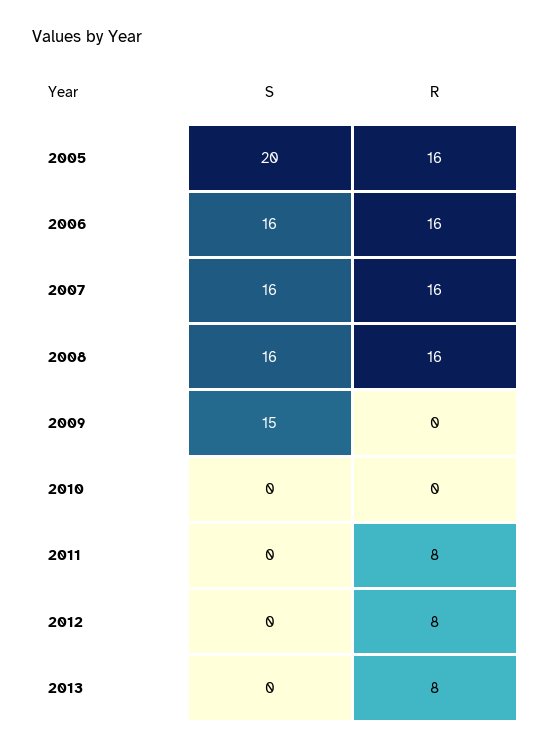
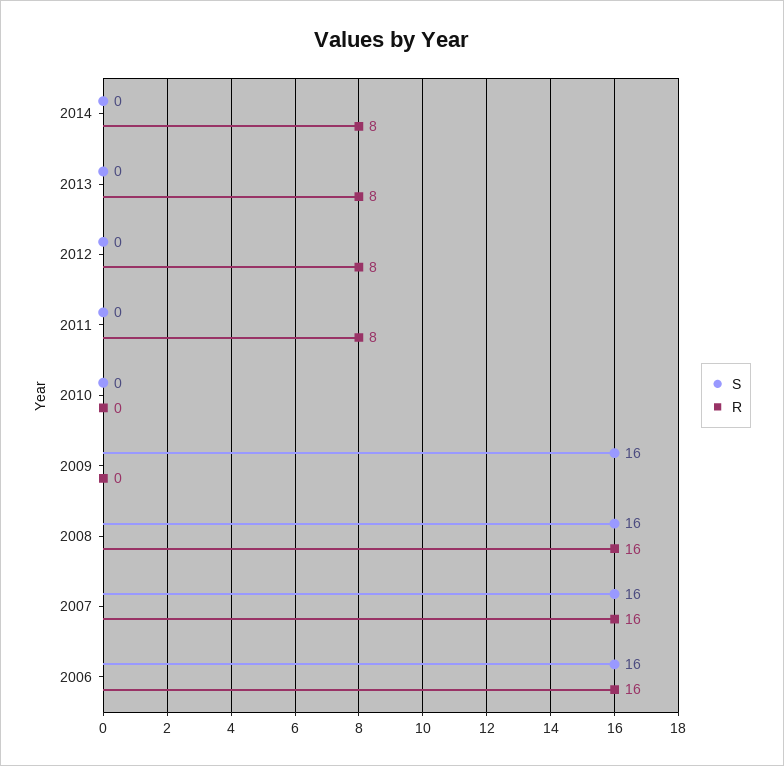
S, 2005: 20 -> none
R, 2005: 16 -> none
S, 2009: 15 -> 16
S, 2014: none -> 0
R, 2014: none -> 8

